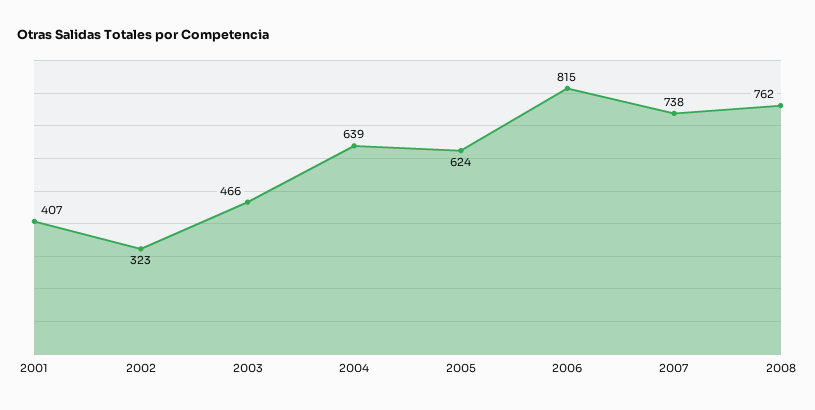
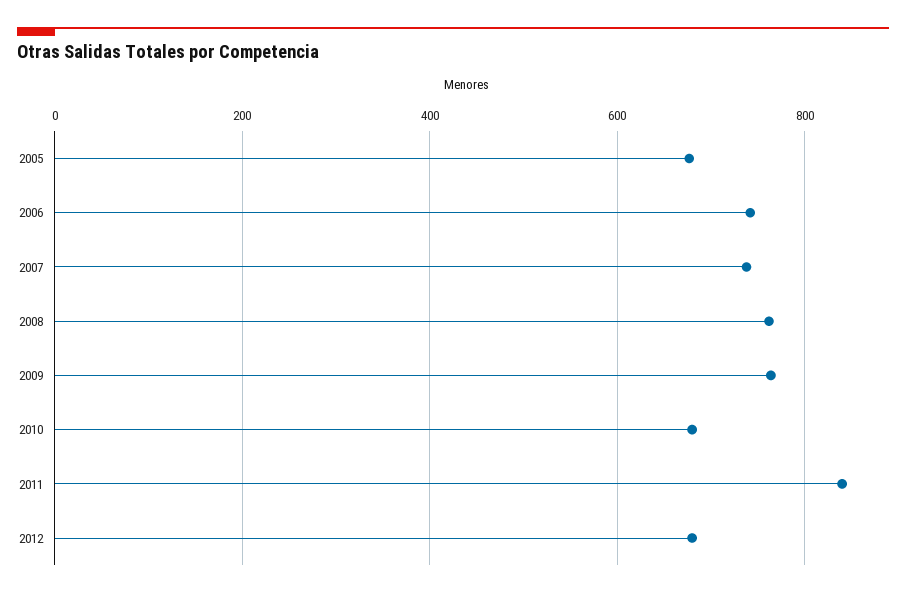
2001: 407 -> none
2002: 323 -> none
2003: 466 -> none
2004: 639 -> none
2005: 624 -> 680
2006: 815 -> 740
2009: none -> 760
2010: none -> 680
2011: none -> 840
2012: none -> 680

